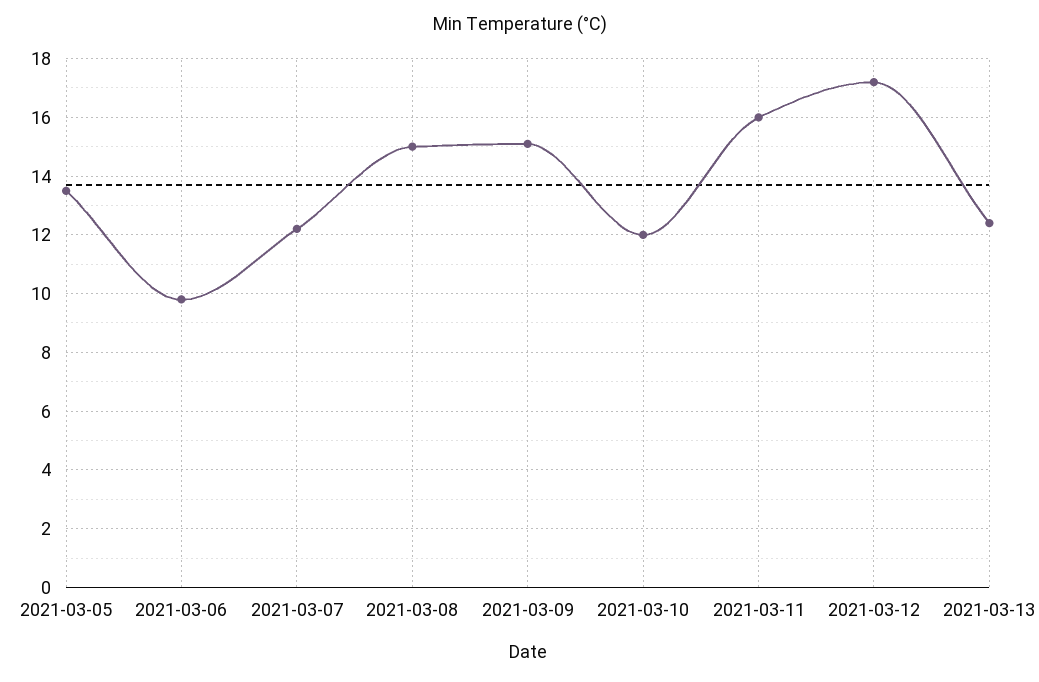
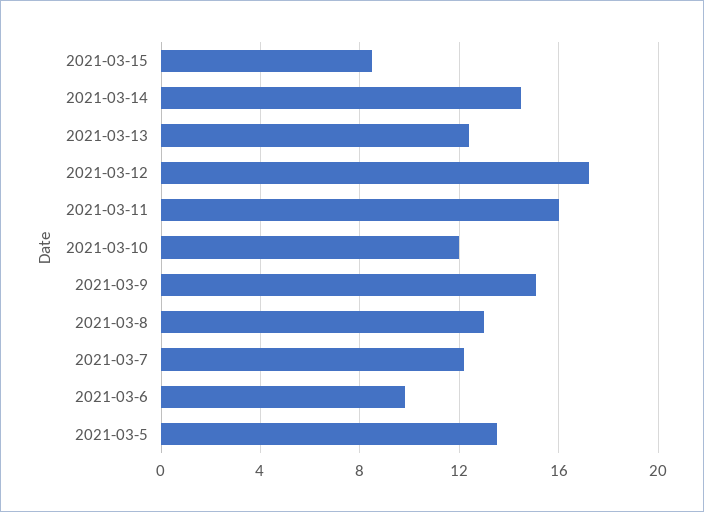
2021-03-08: 15 -> 13
2021-03-15: none -> 8.5
2021-03-14: none -> 14.5

